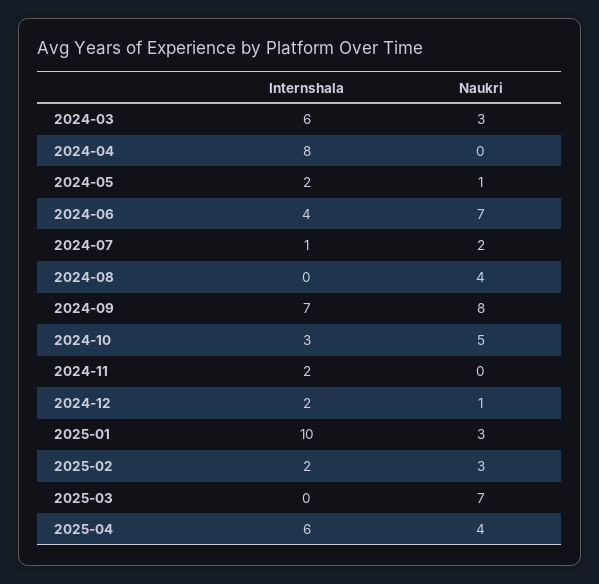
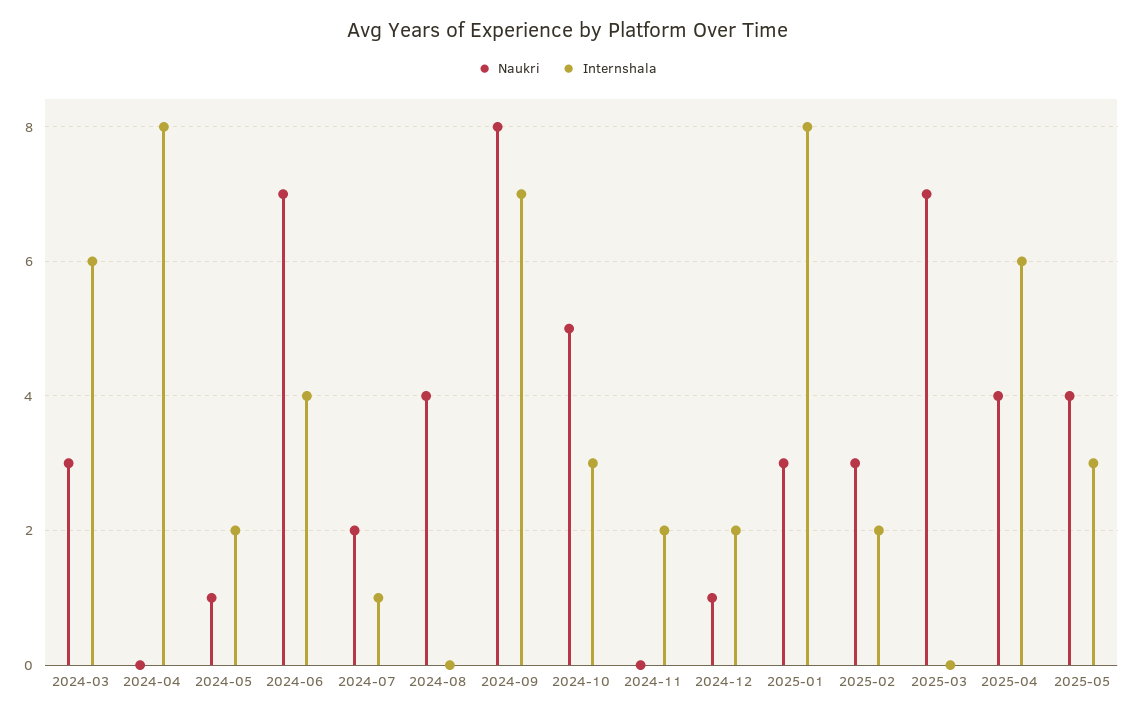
Internshala, 2025-01: 10 -> 8
Naukri, 2025-05: none -> 4
Internshala, 2025-05: none -> 3

